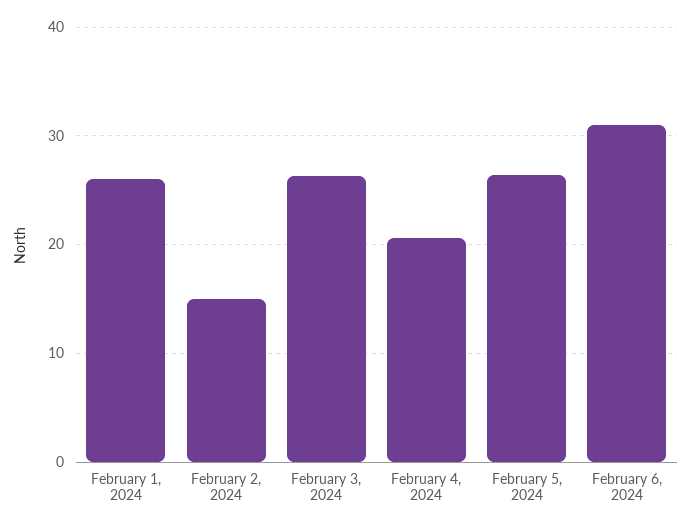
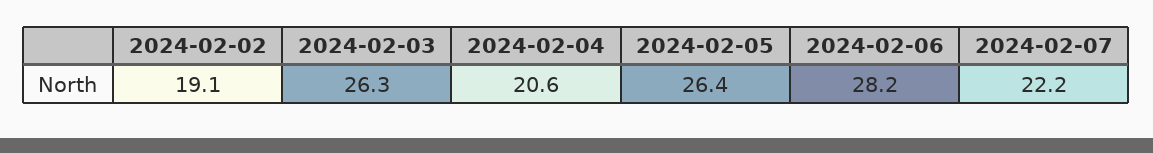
February 1, 2024: 26 -> none
February 2, 2024: 15 -> 19.1
February 6, 2024: 31 -> 28.2
2024-02-07: none -> 22.2

